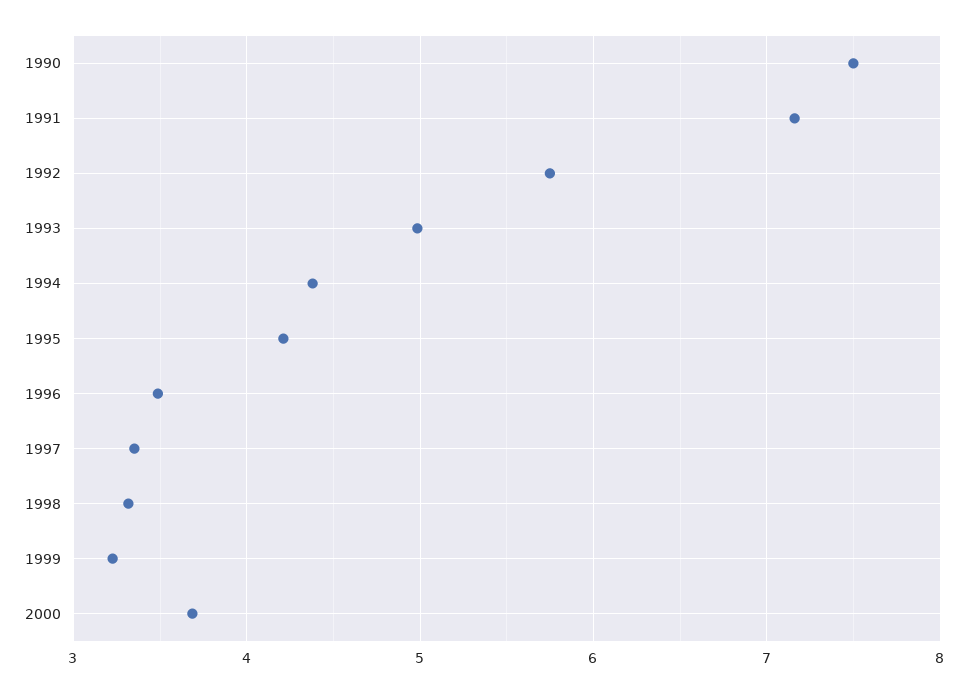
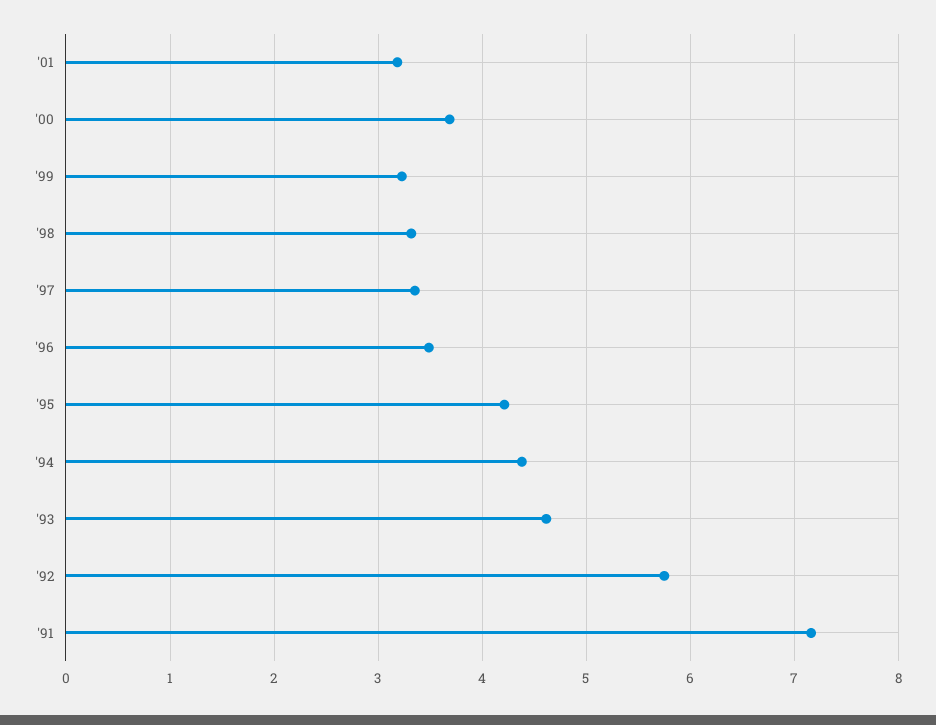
1990: 7.5 -> none
1993: 5 -> 4.6
'01: none -> 3.2

